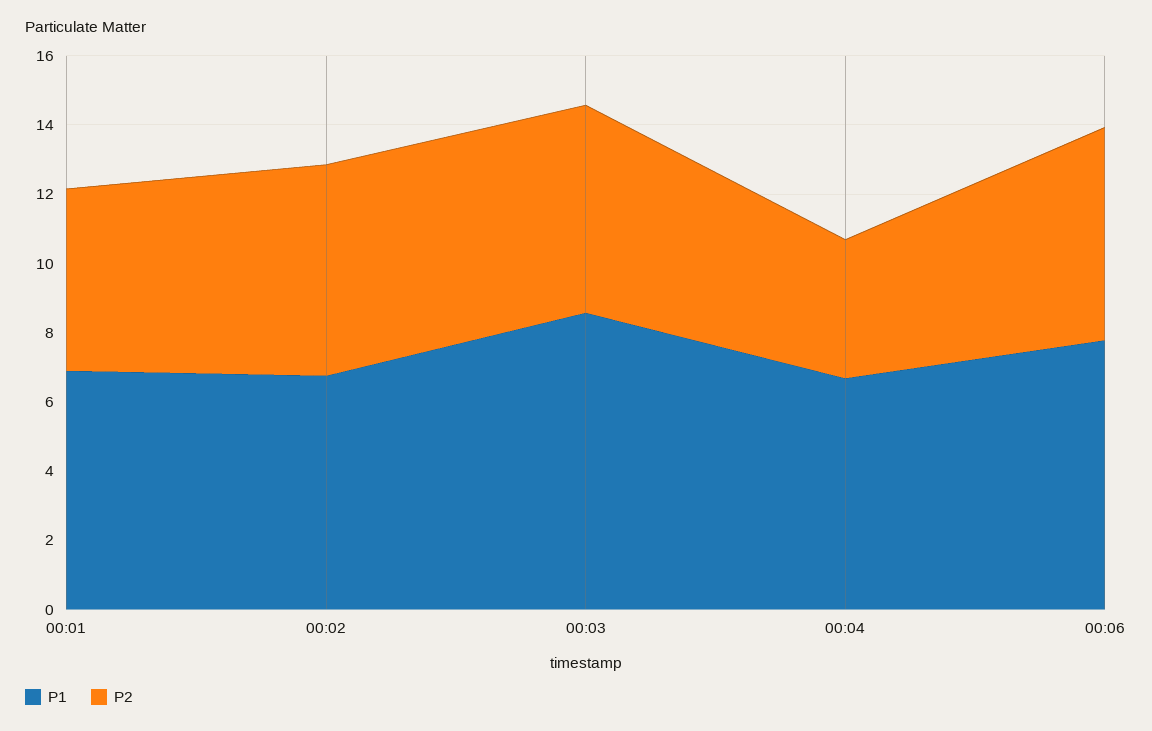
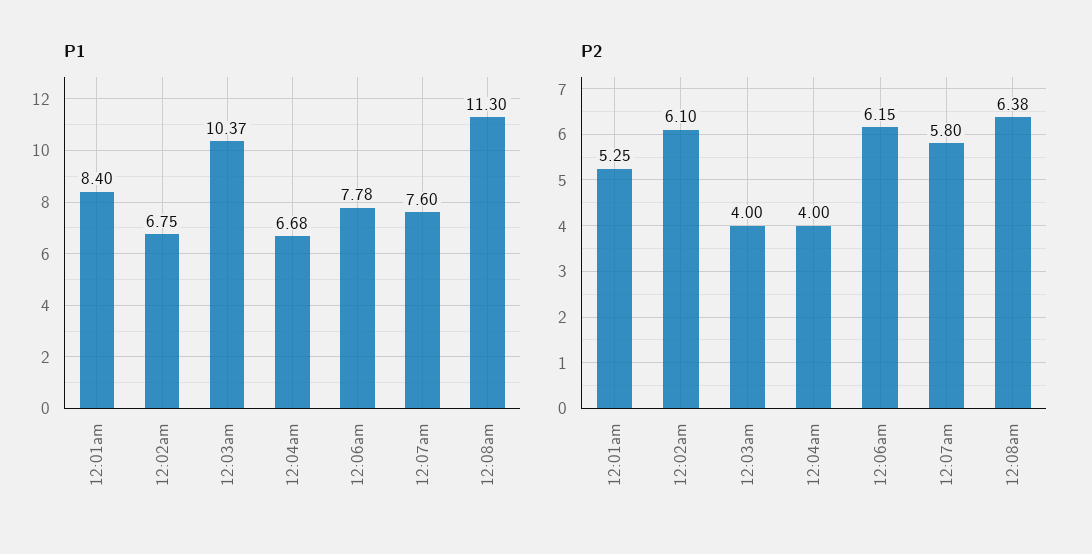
P1, 00:01: 7 -> 8.4
P1, 00:03: 8.5 -> 10.37
P2, 00:03: 6 -> 4
P1, 12:07am: none -> 7.6
P1, 12:08am: none -> 11.3
P2, 12:07am: none -> 5.8
P2, 12:08am: none -> 6.38

